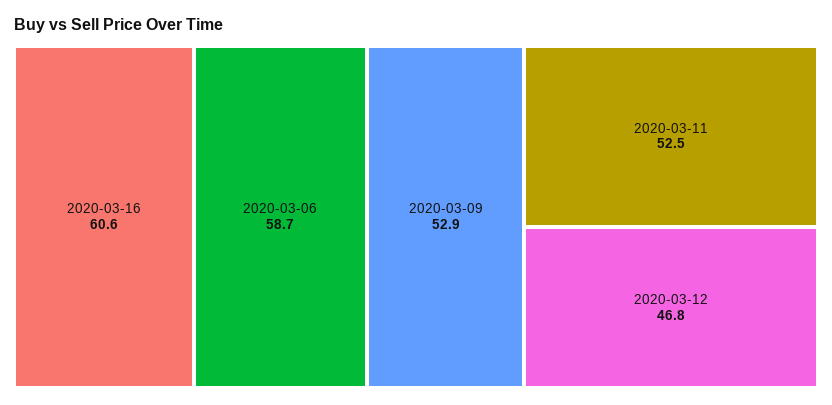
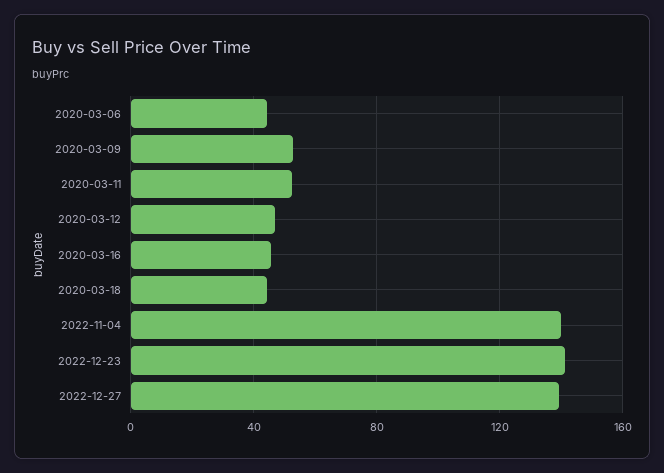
2020-03-16: 60.6 -> 45
2020-03-06: 58.7 -> 45
2020-03-18: none -> 45
2022-11-04: none -> 140
2022-12-23: none -> 140
2022-12-27: none -> 140

